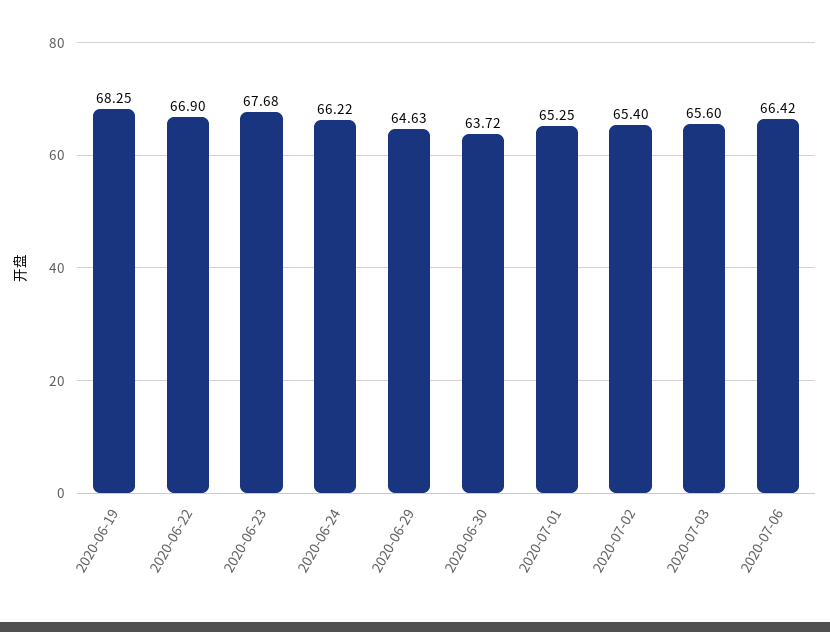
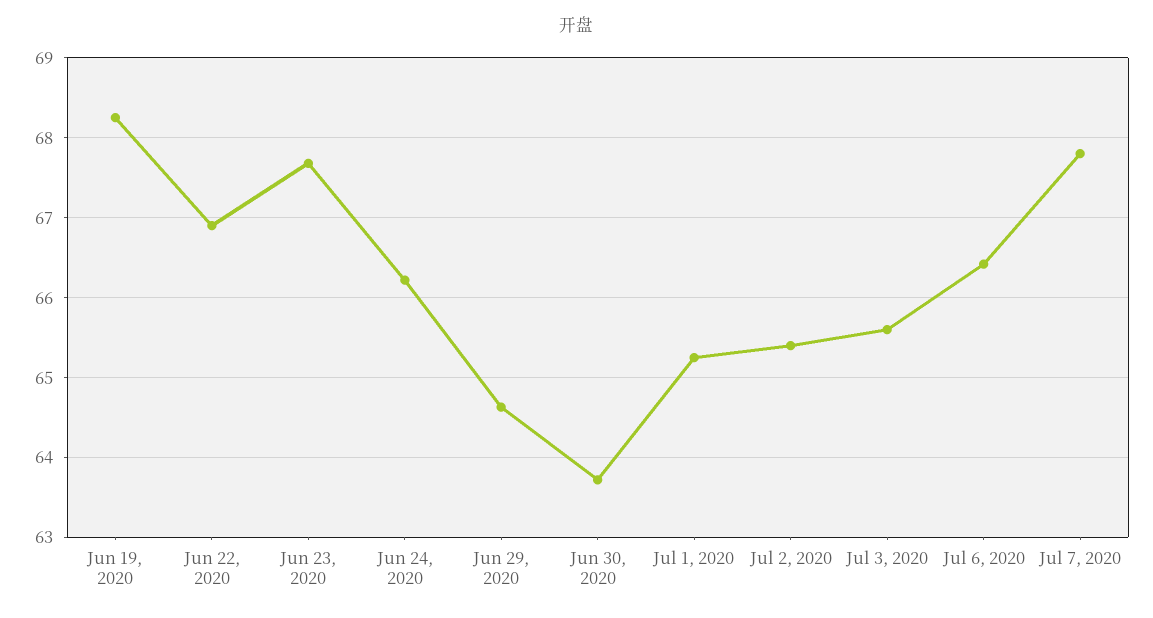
Jul 7, 2020: none -> 67.8

